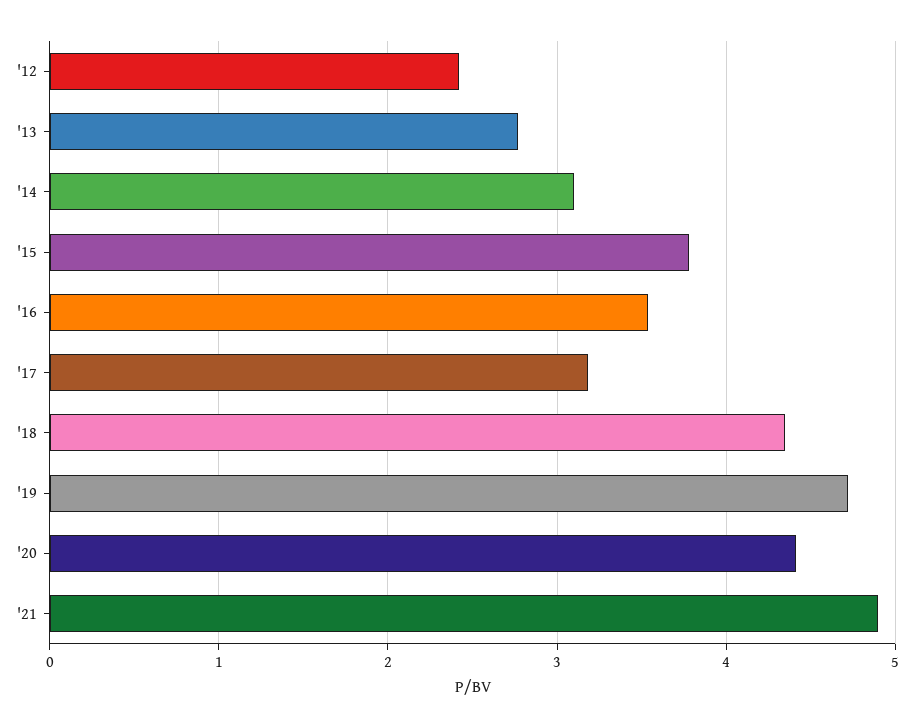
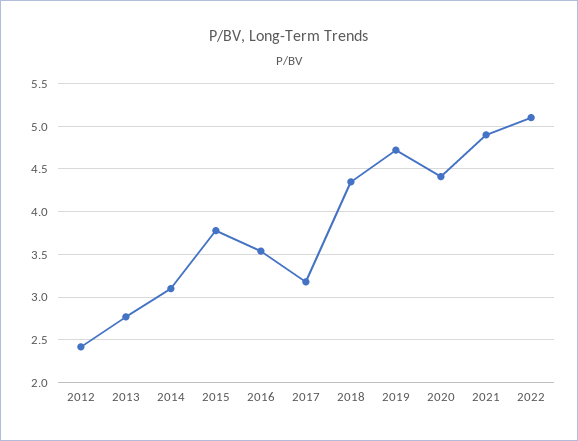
2022: none -> 5.1

